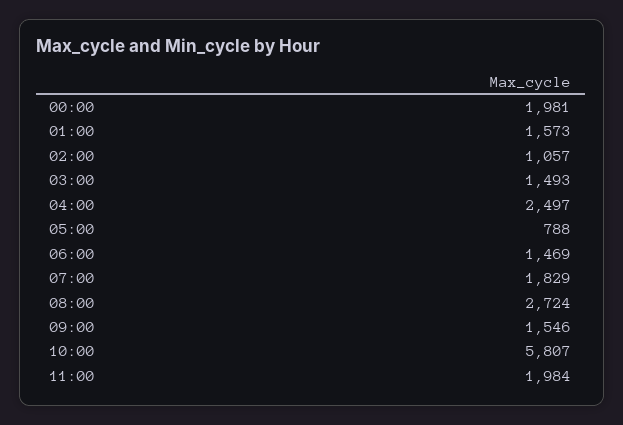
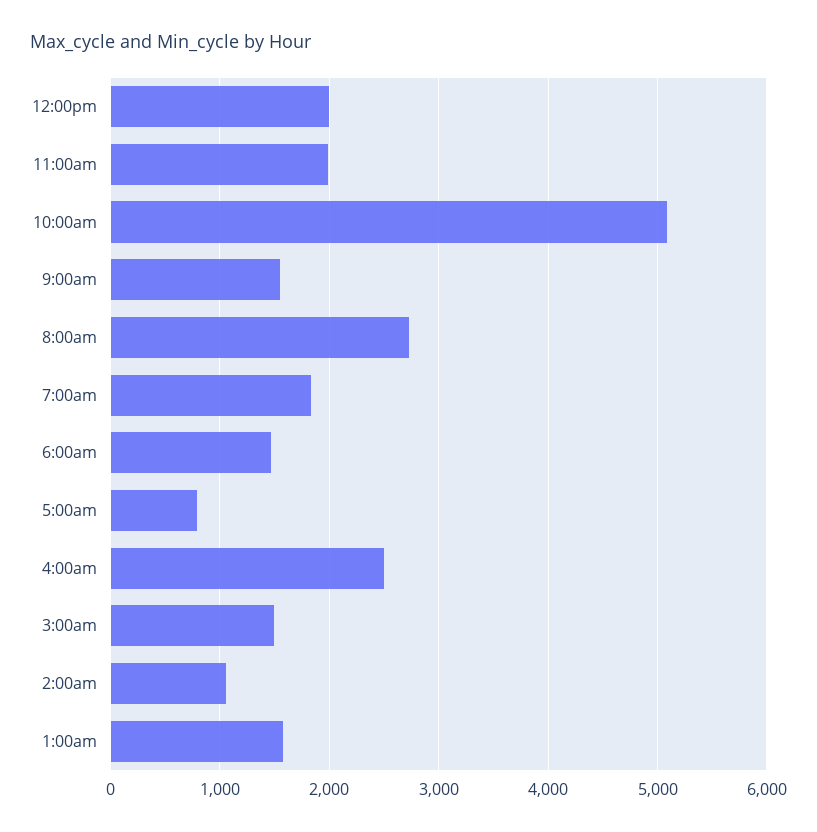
00:00: 1981 -> none
10:00: 5807 -> 5100
12:00pm: none -> 2000

